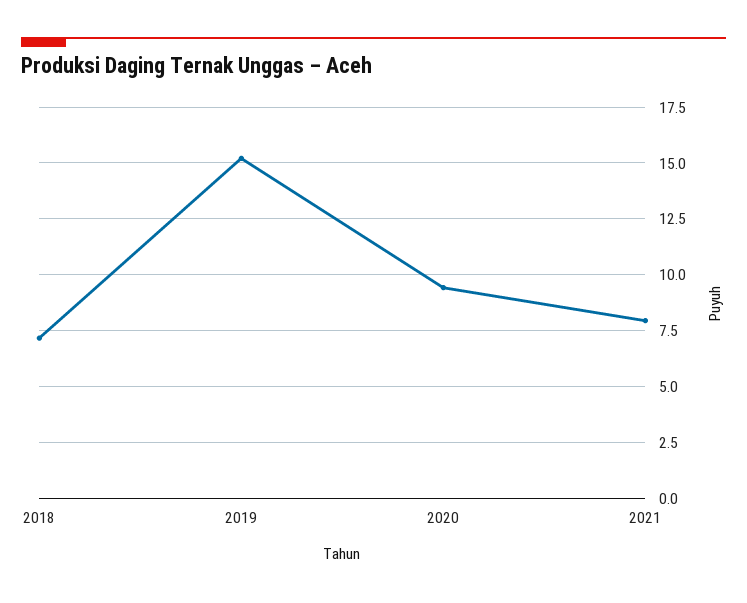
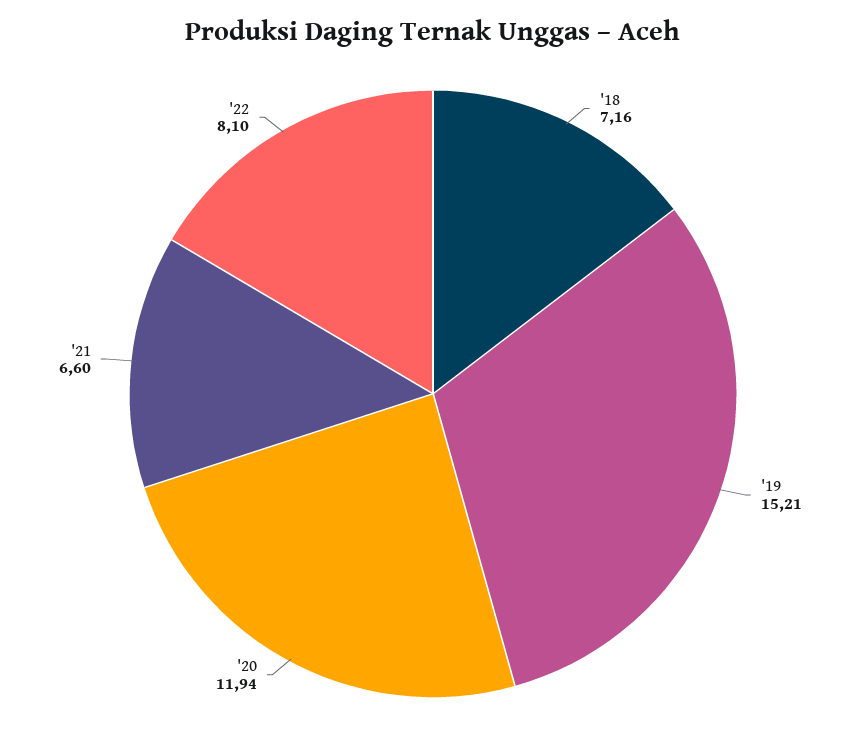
2020: 9.5 -> 11.94
2021: 8 -> 6.6
'22: none -> 8.1

